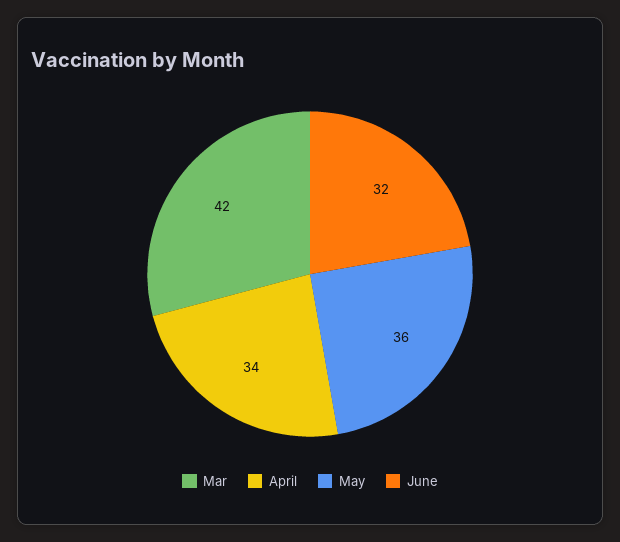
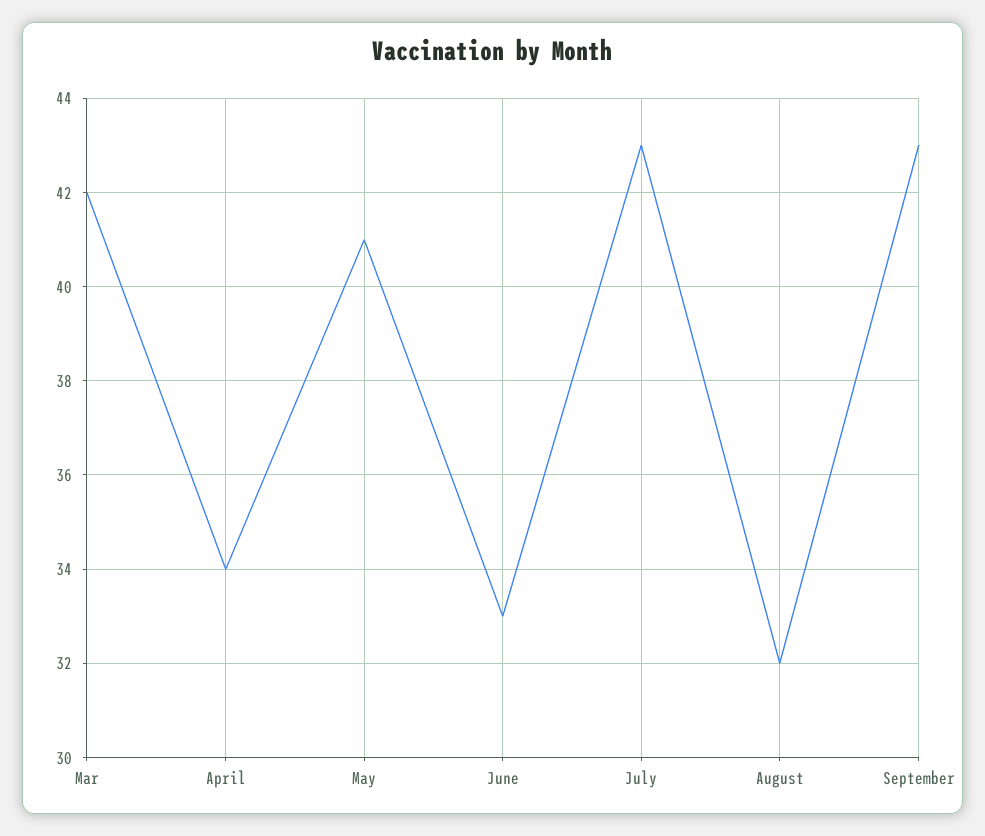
May: 36 -> 41
June: 32 -> 33
July: none -> 43
August: none -> 32
September: none -> 43

